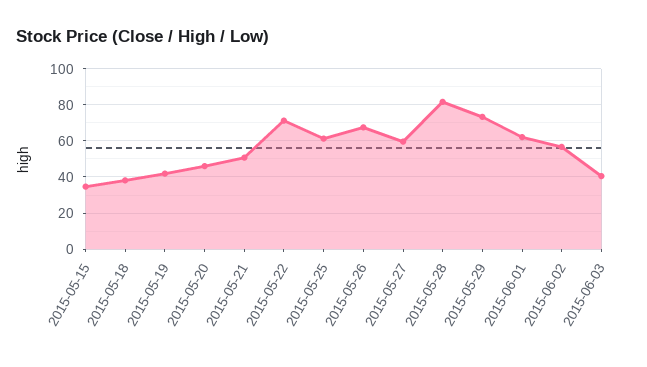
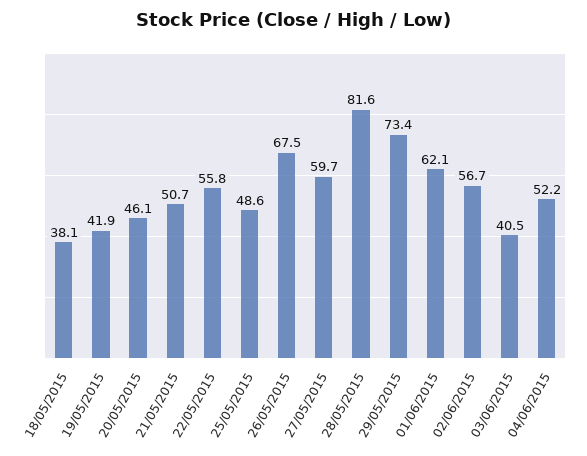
2015-05-15: 35 -> none
2015-05-22: 70 -> 55.8
2015-05-25: 60 -> 48.6
04/06/2015: none -> 52.2

